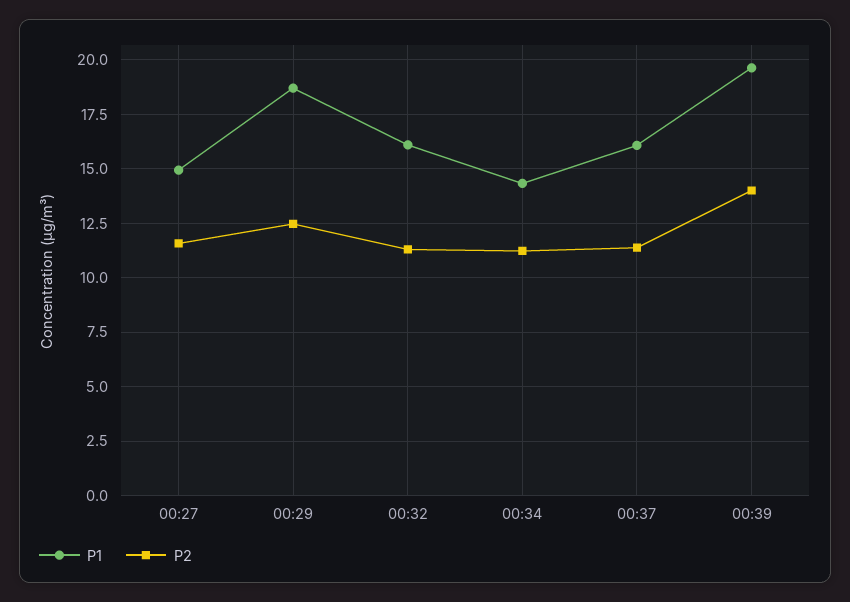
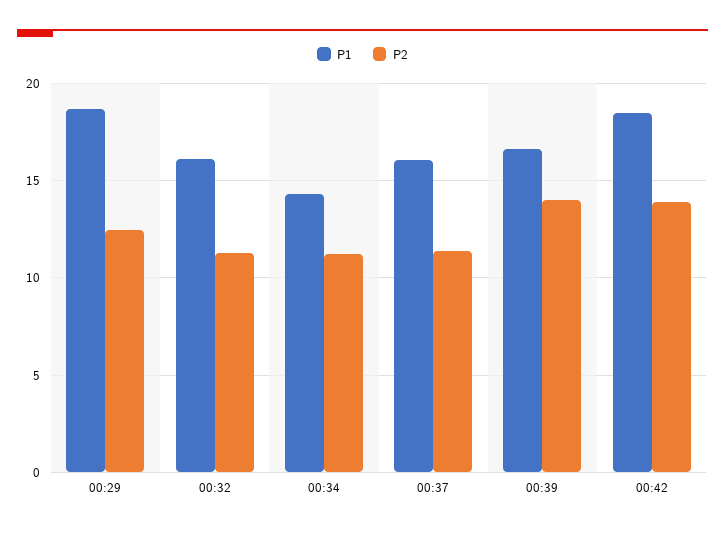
P1, 00:27: 15 -> none
P2, 00:27: 11.5 -> none
P1, 00:39: 19.5 -> 16.5
P1, 00:42: none -> 18.5
P2, 00:42: none -> 14

